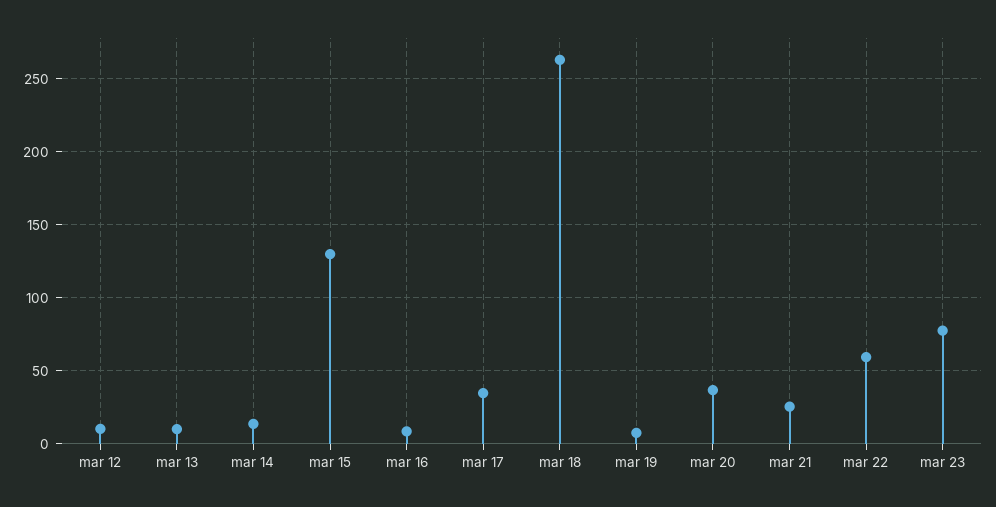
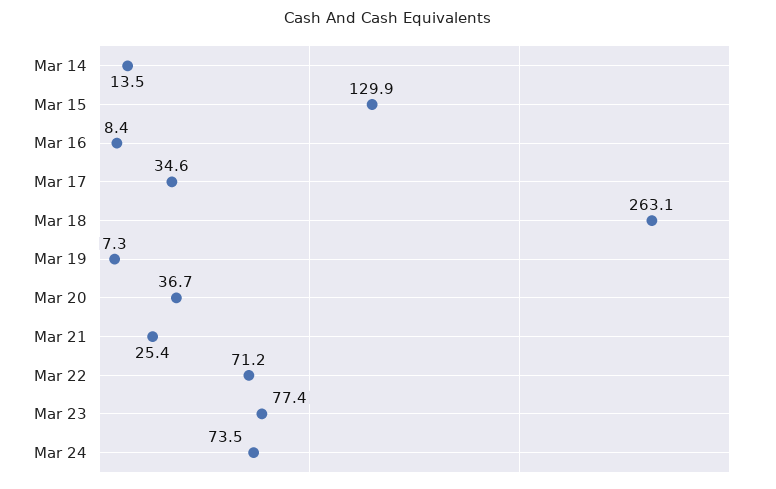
mar 12: 10 -> none
mar 13: 10 -> none
mar 22: 60 -> 71.2
Mar 24: none -> 73.5

